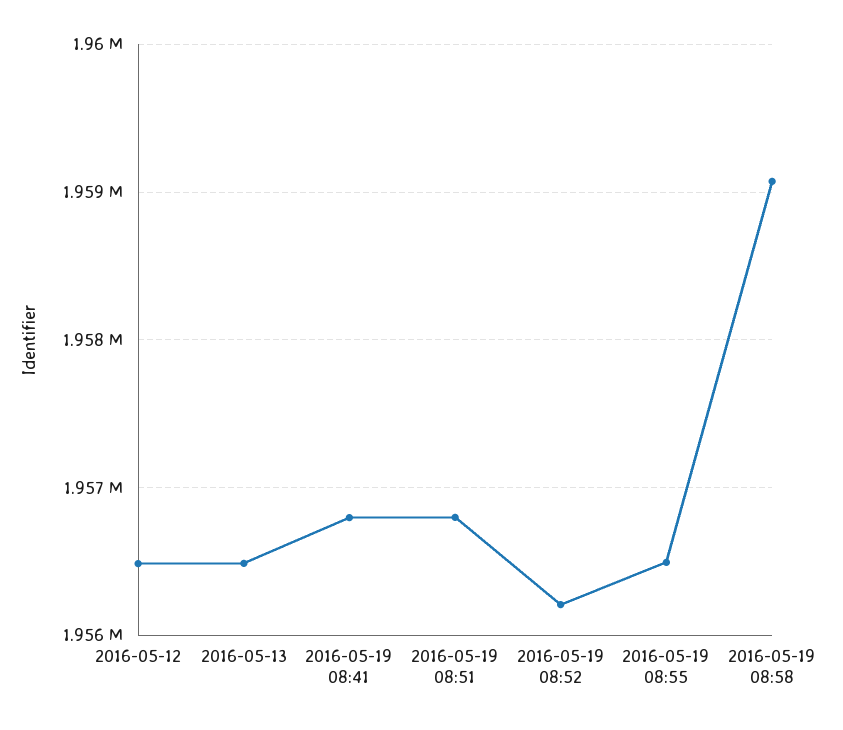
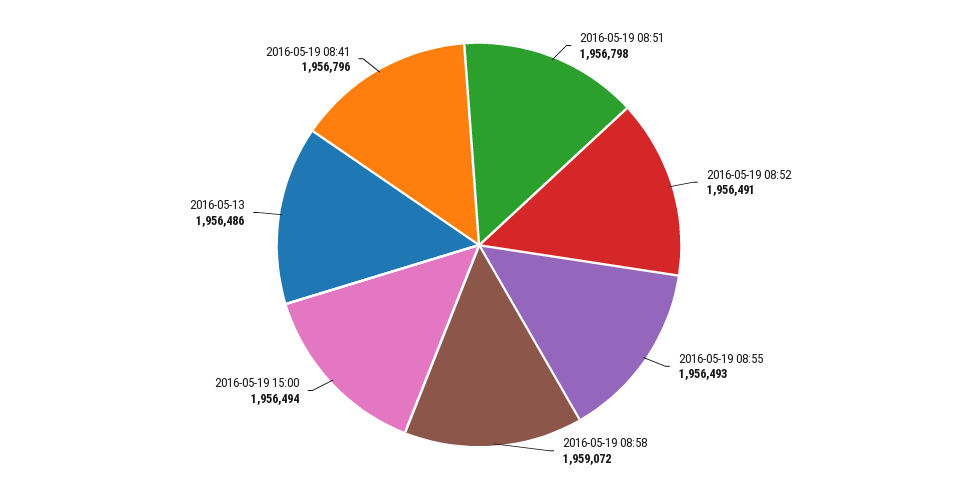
2016-05-12: 1956500 -> none
2016-05-19 08:52: 1956200 -> 1956491
2016-05-19 15:00: none -> 1956494

